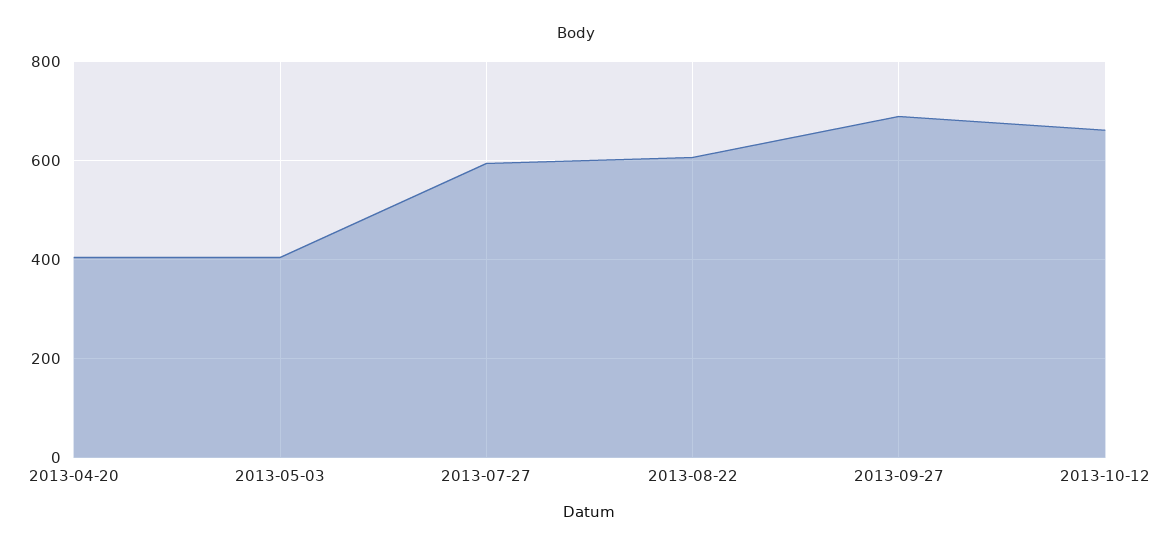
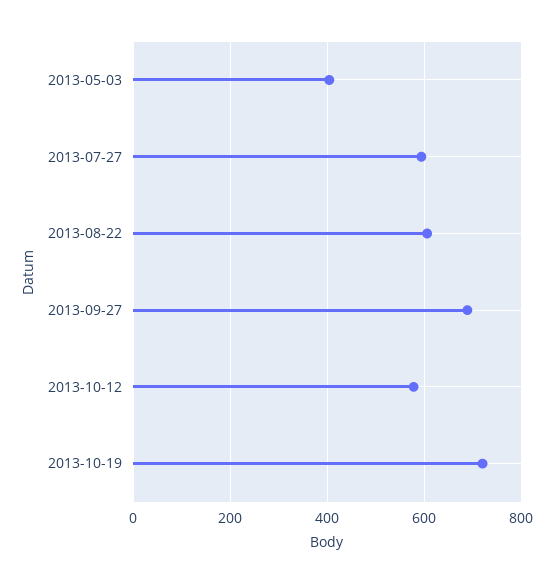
2013-04-20: 400 -> none
2013-10-12: 660 -> 580
2013-10-19: none -> 720

